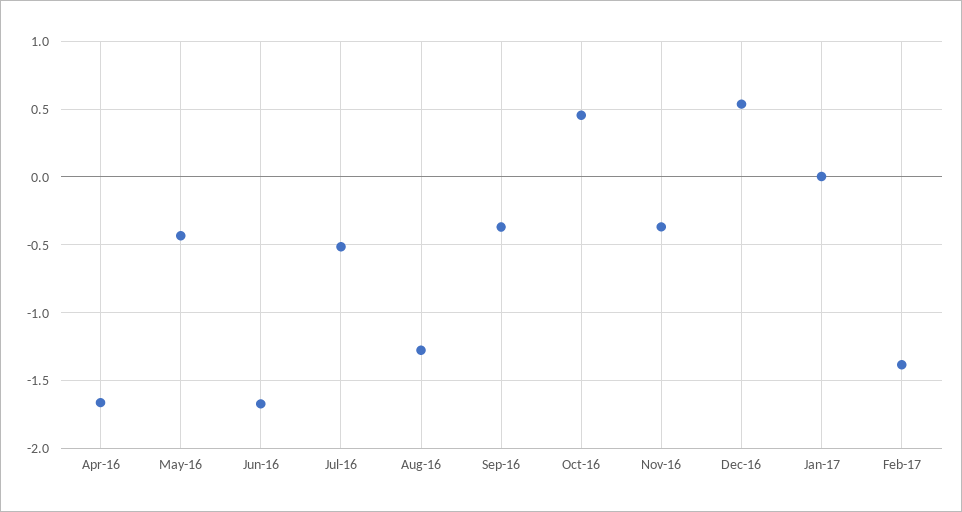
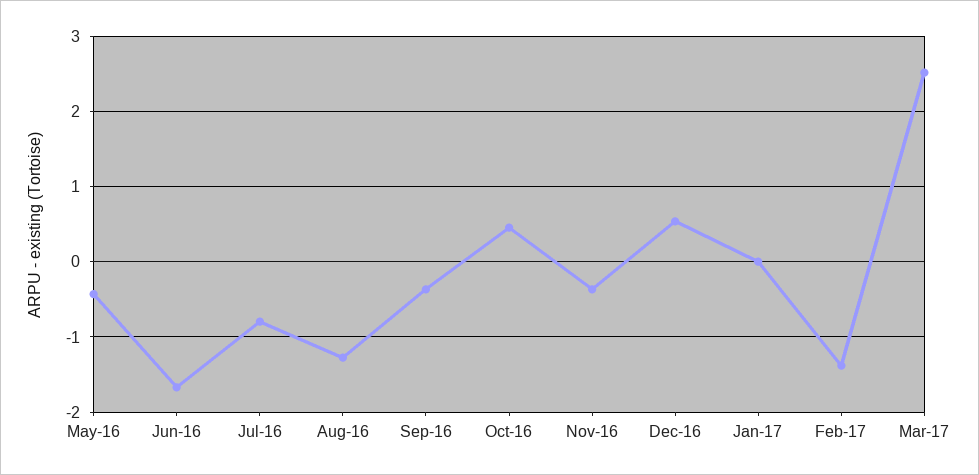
Apr-16: -1.65 -> none
Jul-16: -0.5 -> -0.8
Mar-17: none -> 2.5

